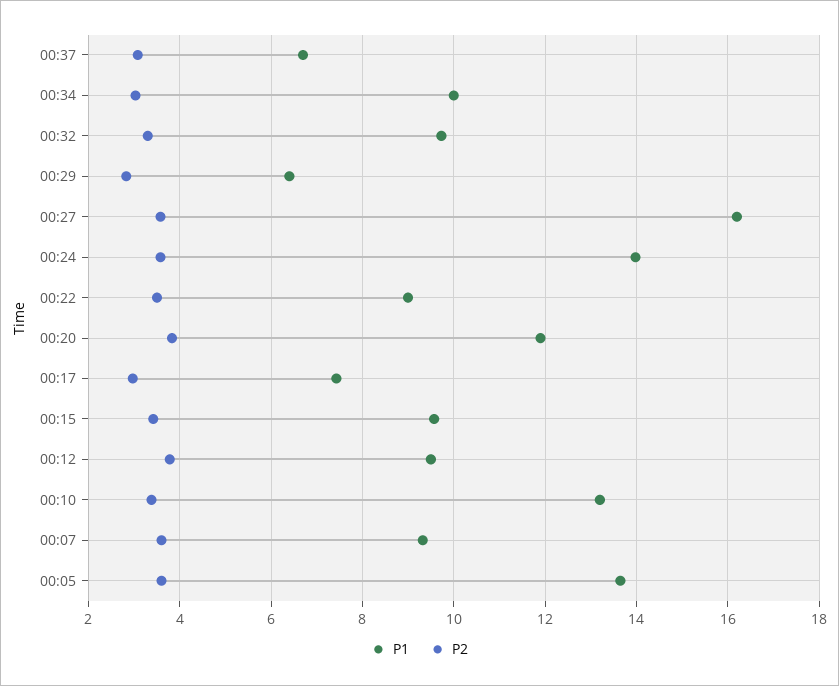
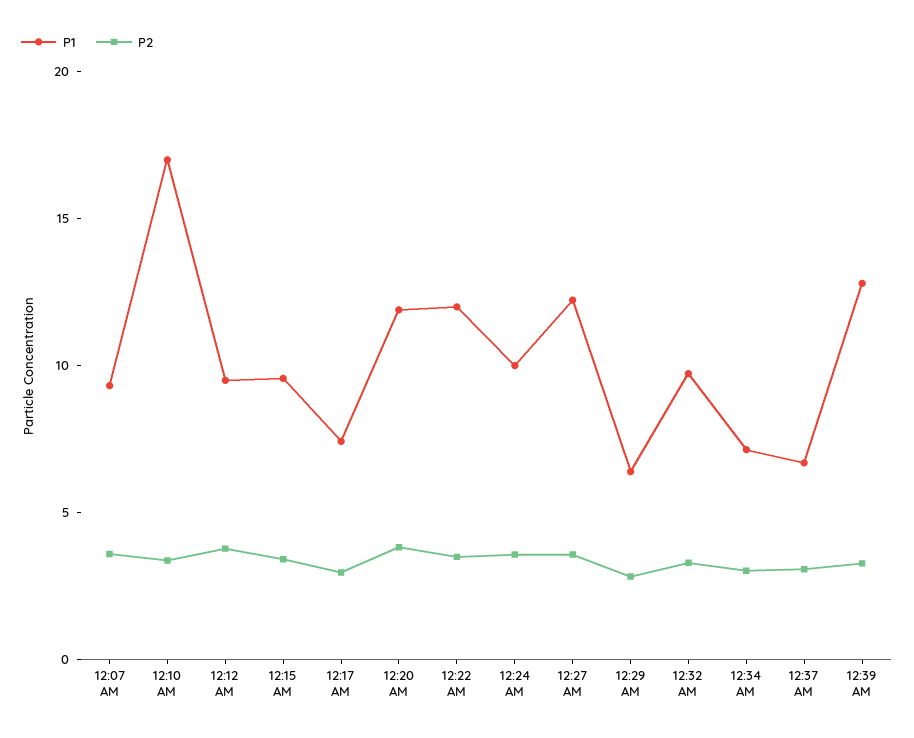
P1, 00:34: 10 -> 7
P1, 00:27: 16.2 -> 12
P1, 00:24: 14 -> 10
P1, 00:22: 9 -> 12
P1, 00:10: 13.2 -> 17
P1, 00:05: 13.6 -> none
P2, 00:05: 3.6 -> none
P1, 12:39 AM: none -> 13
P2, 12:39 AM: none -> 3

